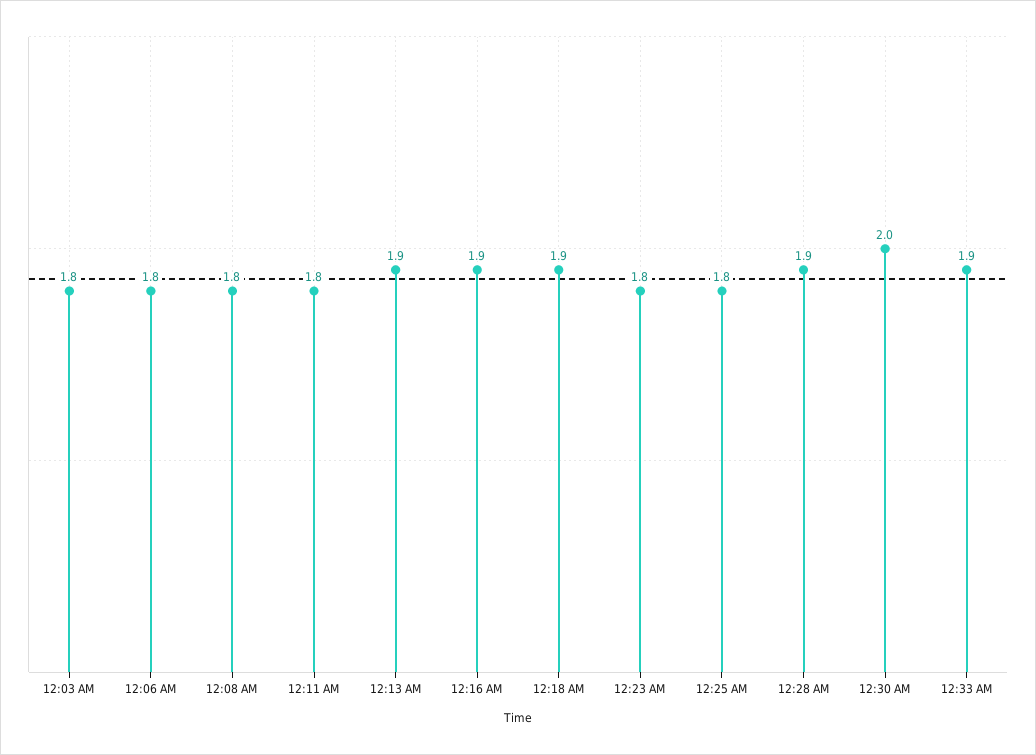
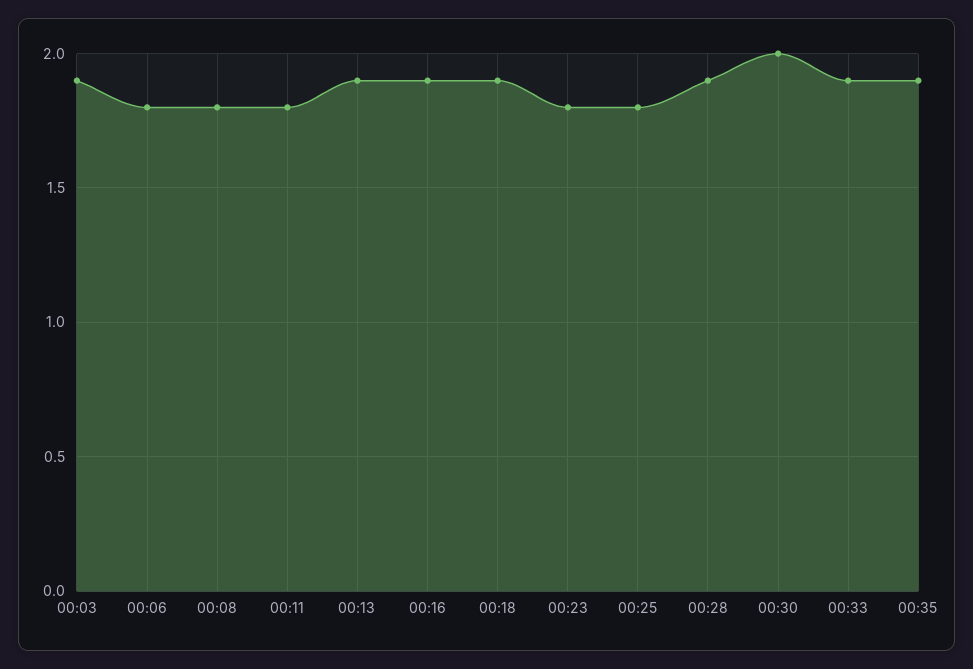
12:03 AM: 1.8 -> 1.9
00:35: none -> 1.9

